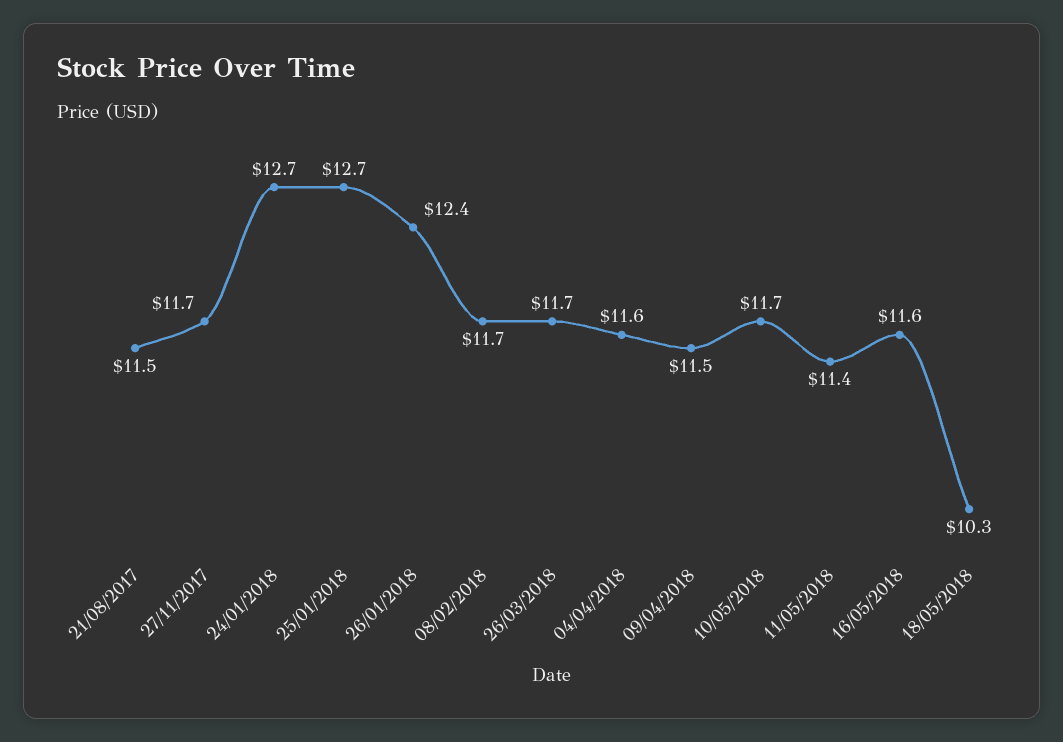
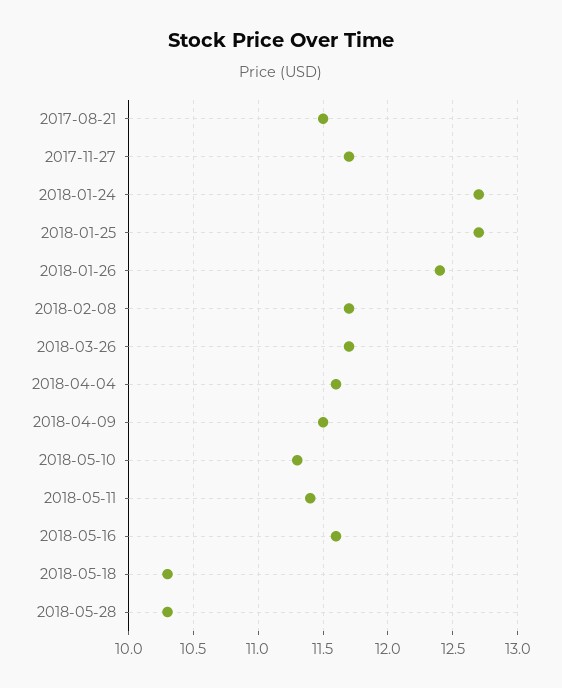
10/05/2018: 11.7 -> 11.3
2018-05-28: none -> 10.3

